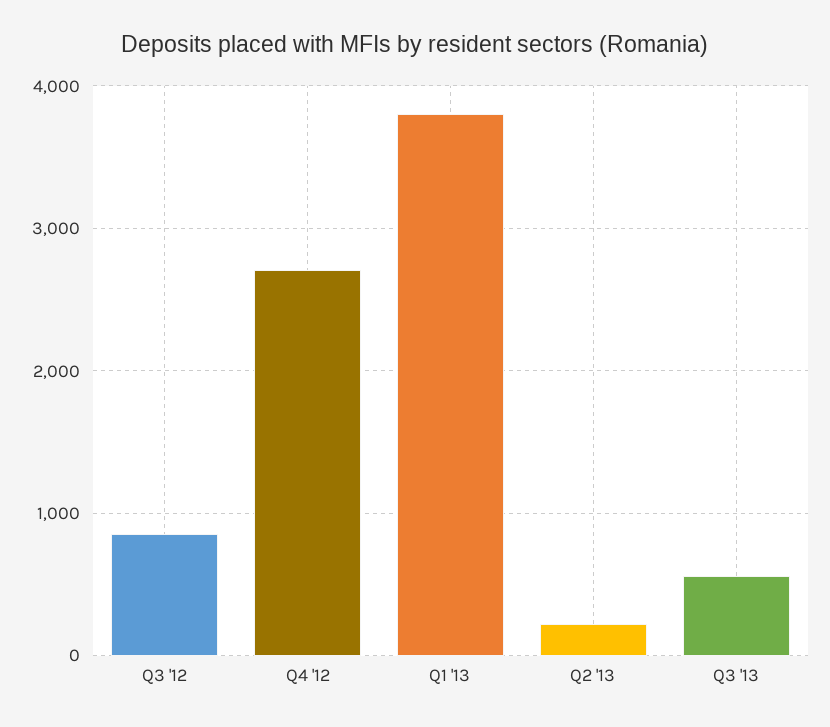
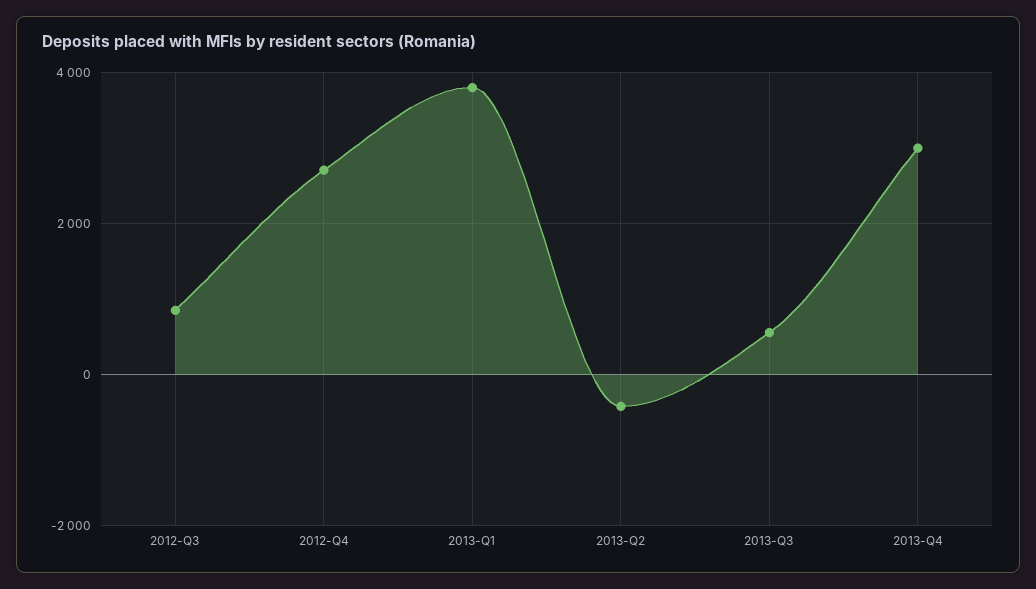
Q2 '13: 200 -> -400
2013-Q4: none -> 3000

